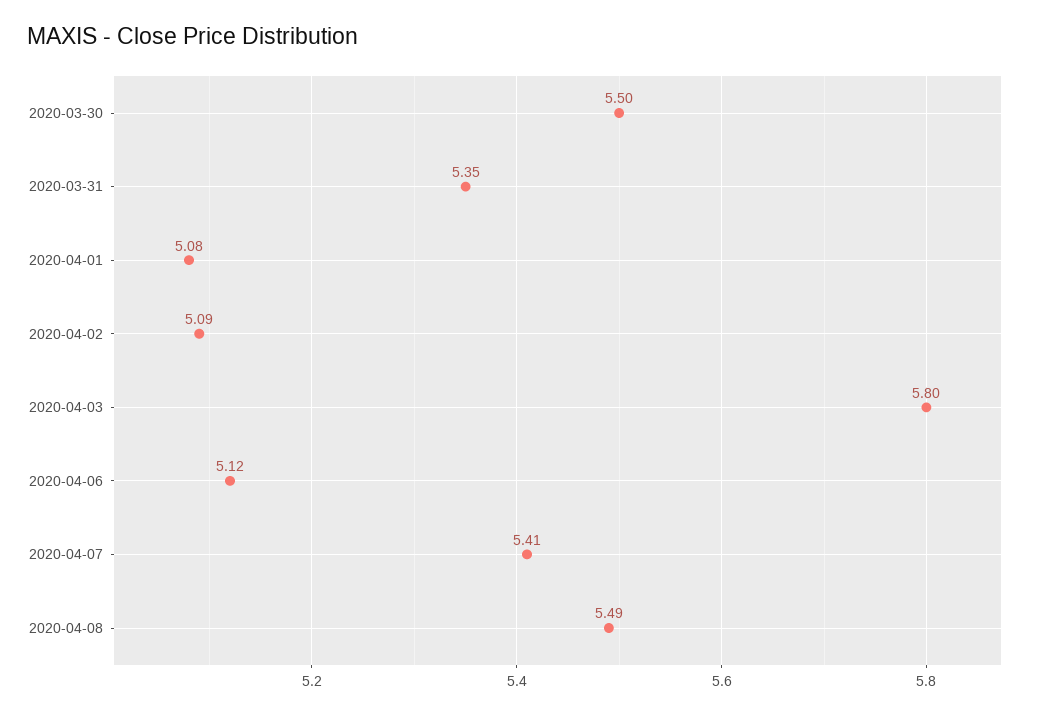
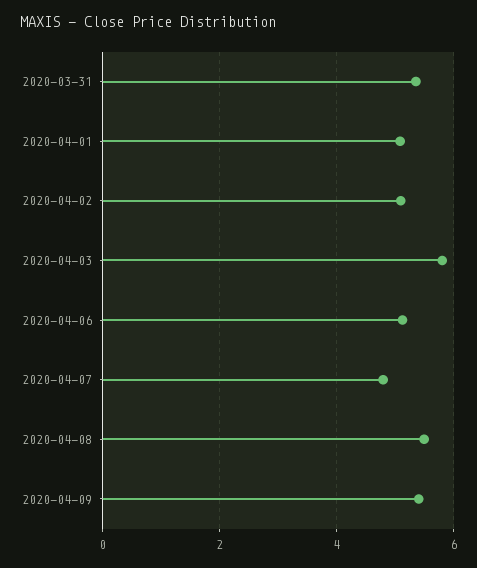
2020-03-30: 5.5 -> none
2020-04-07: 5.41 -> 4.8
2020-04-09: none -> 5.4

